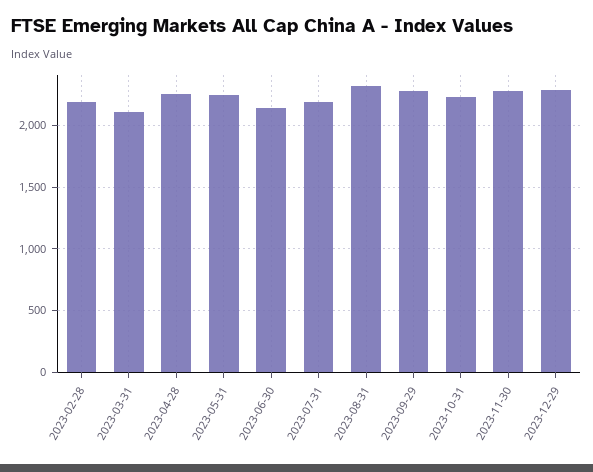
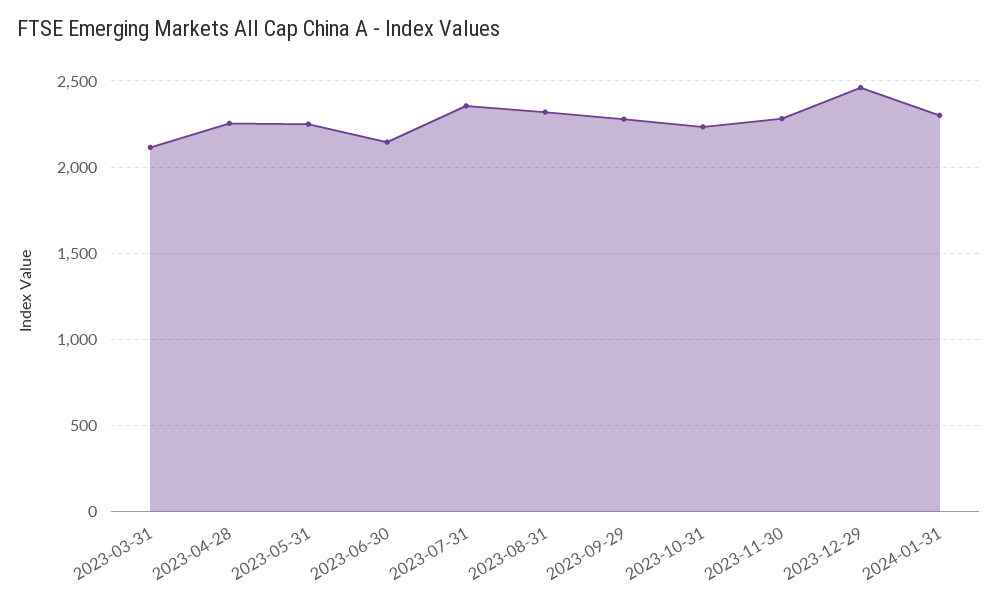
2023-02-28: 2200 -> none
2023-07-31: 2200 -> 2350
2023-12-29: 2300 -> 2450
2024-01-31: none -> 2300

